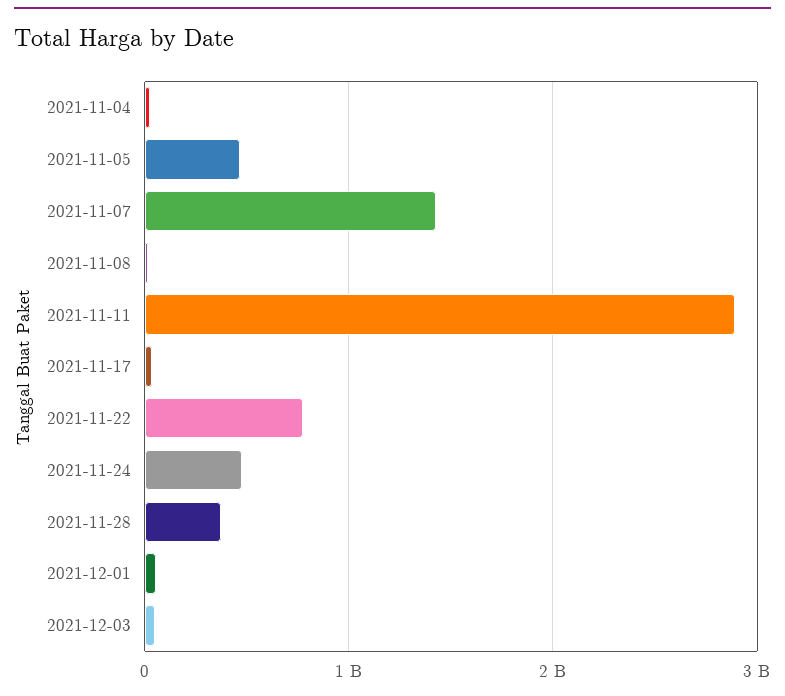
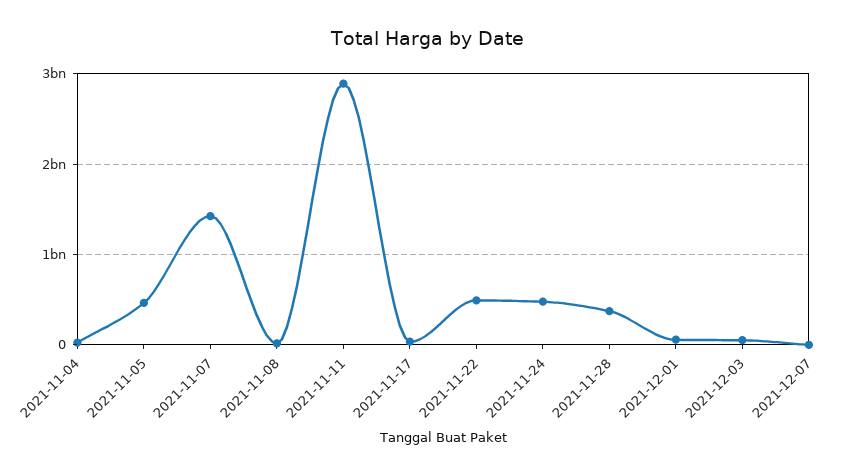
2021-11-22: 800000000 -> 500000000
2021-12-07: none -> 0

